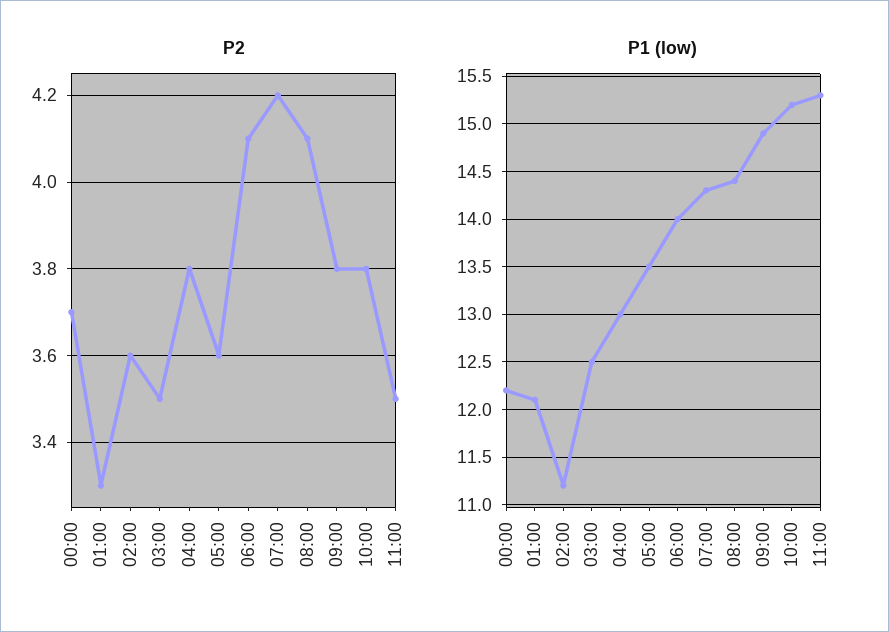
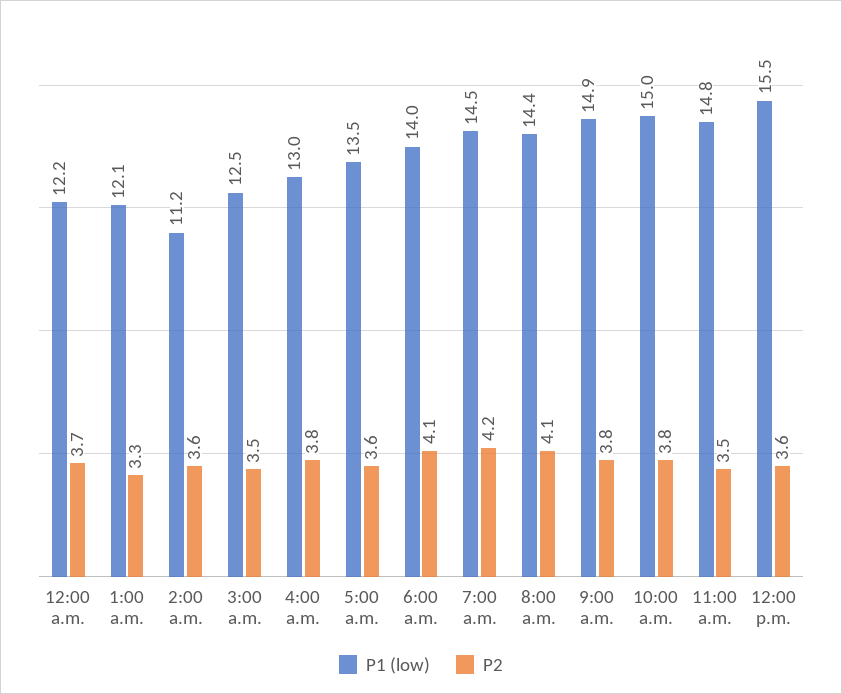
P1 (low), 07:00: 14.3 -> 14.5
P1 (low), 10:00: 15.2 -> 15
P1 (low), 11:00: 15.3 -> 14.8
P1 (low), 12:00 p.m.: none -> 15.5
P2, 12:00 p.m.: none -> 3.6

